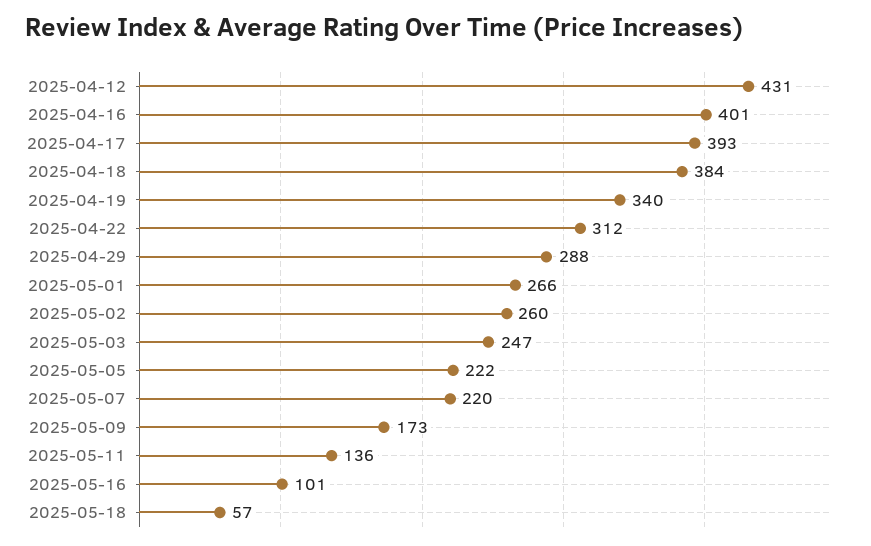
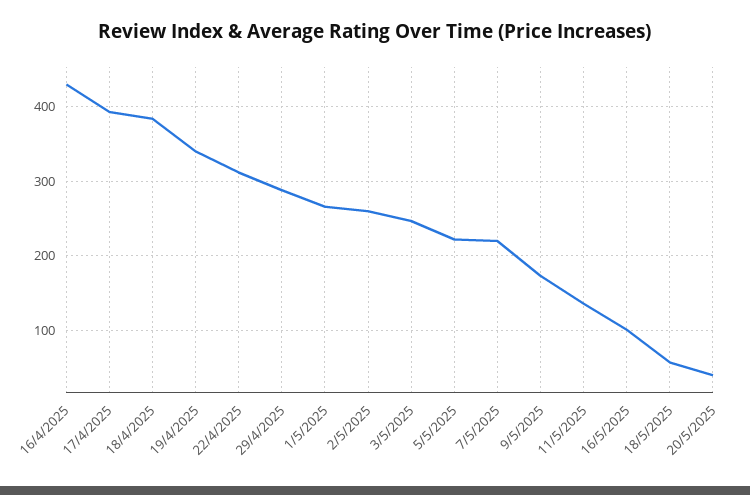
2025-04-12: 431 -> none
2025-04-16: 401 -> 430
20/5/2025: none -> 40

